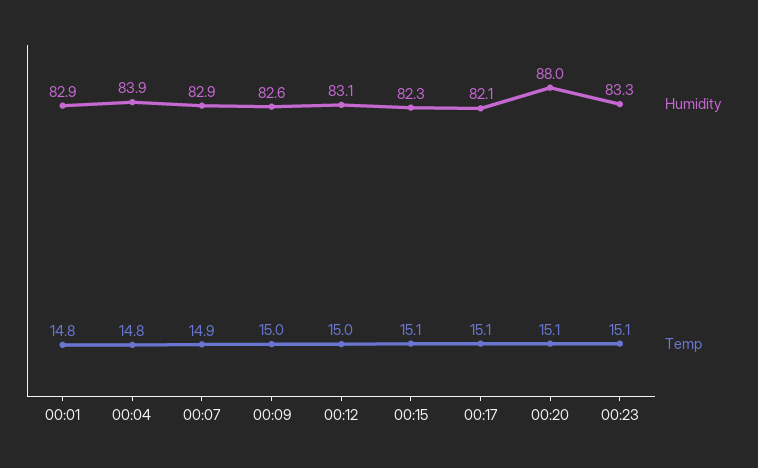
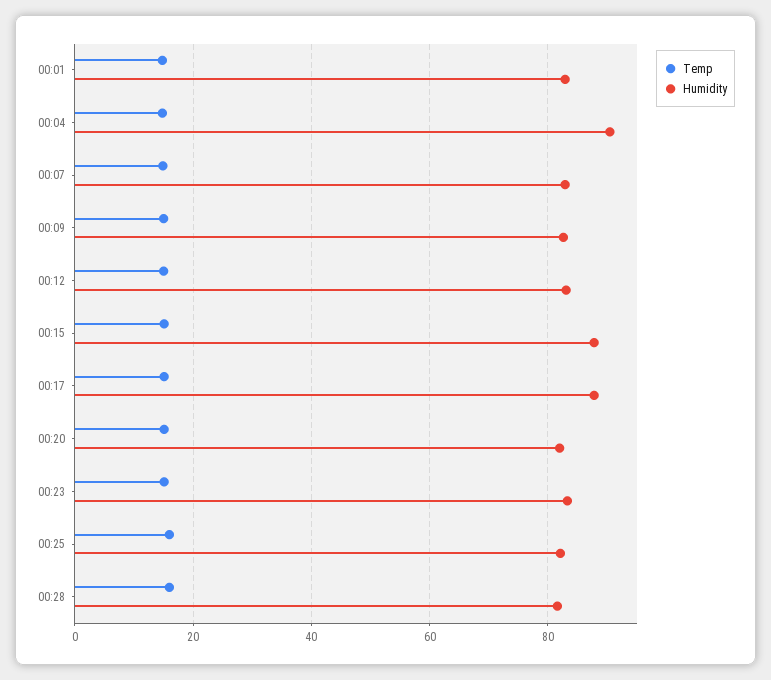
Humidity, 00:04: 83.9 -> 90
Humidity, 00:15: 82.3 -> 88
Humidity, 00:17: 82.1 -> 88
Humidity, 00:20: 88 -> 82
Temp, 00:25: none -> 16
Humidity, 00:25: none -> 82
Temp, 00:28: none -> 16
Humidity, 00:28: none -> 82

